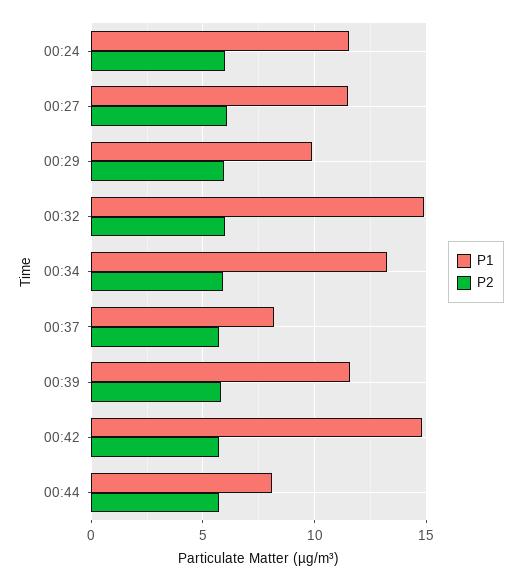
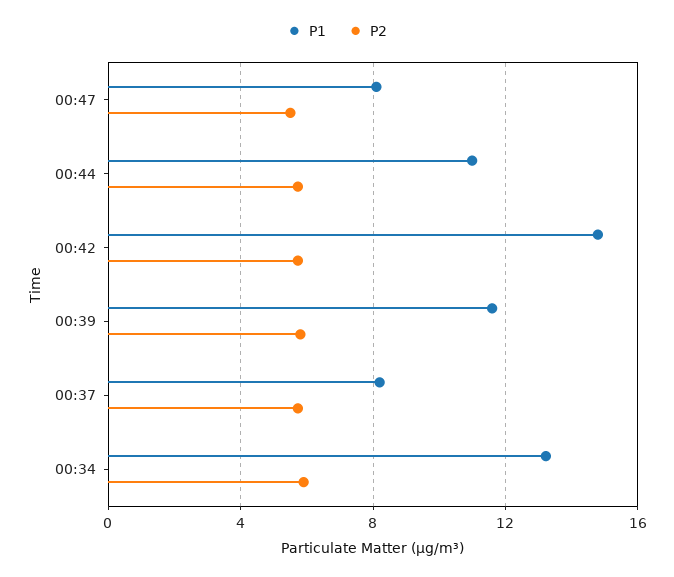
P1, 00:24: 11.5 -> none
P2, 00:24: 6 -> none
P1, 00:27: 11.5 -> none
P2, 00:27: 6 -> none
P1, 00:29: 10 -> none
P2, 00:29: 6 -> none
P1, 00:32: 15 -> none
P2, 00:32: 6 -> none
P1, 00:44: 8 -> 11
P1, 00:47: none -> 8
P2, 00:47: none -> 5.5

